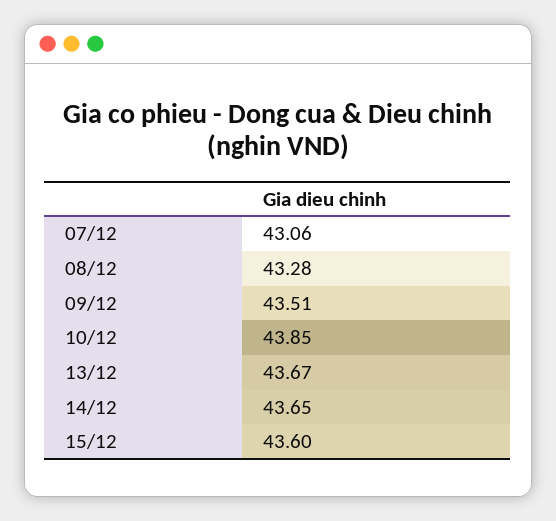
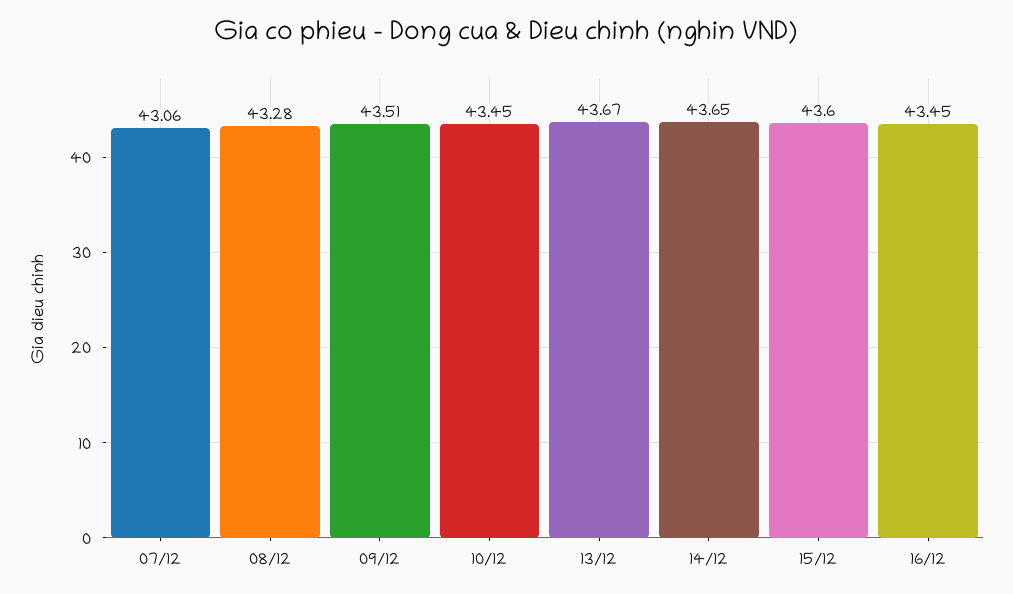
10/12: 43.85 -> 43.45
16/12: none -> 43.45

